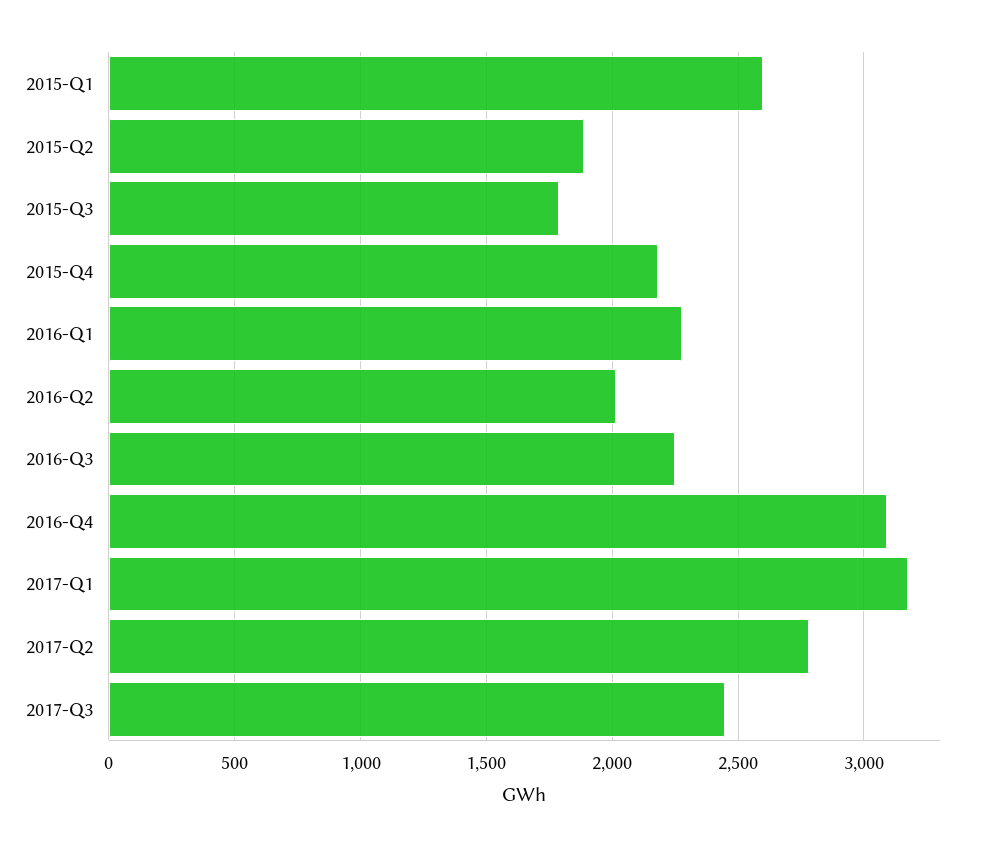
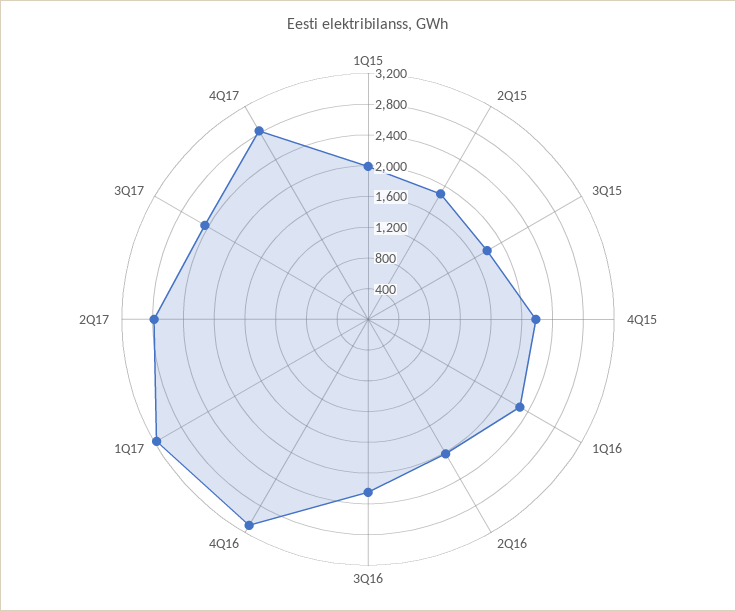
2015-Q1: 2600 -> 2000
4Q17: none -> 2800

